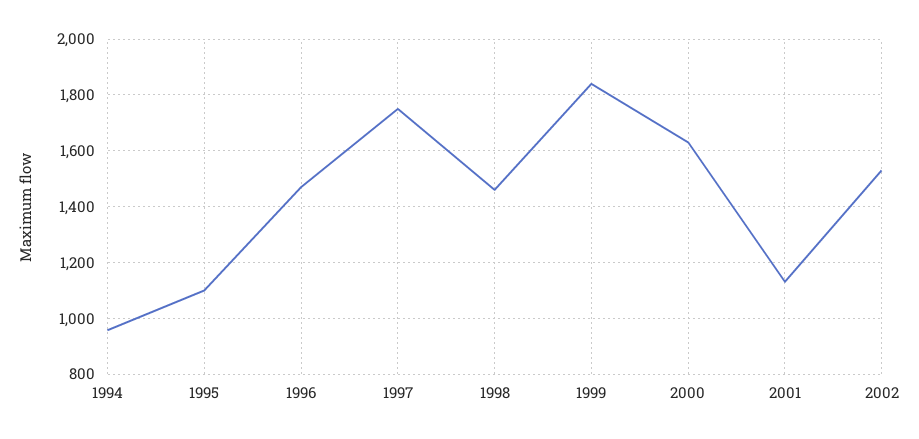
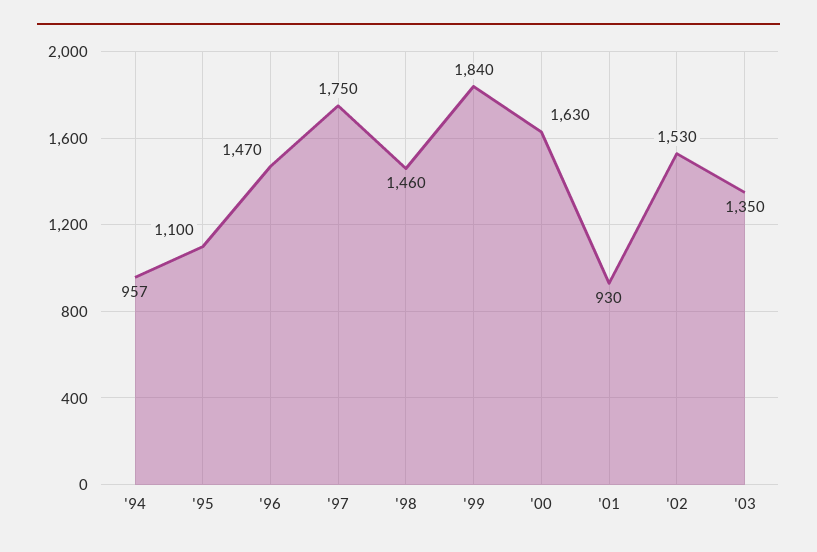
2001: 1125 -> 930
'03: none -> 1350

